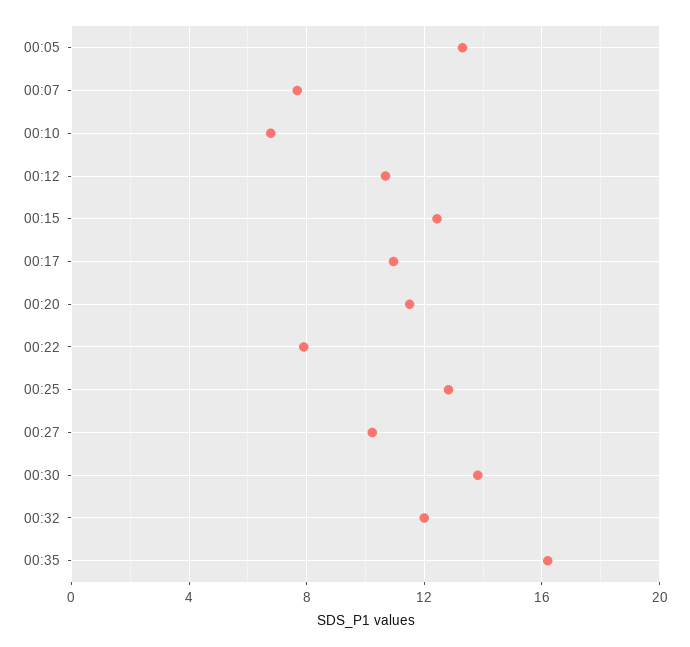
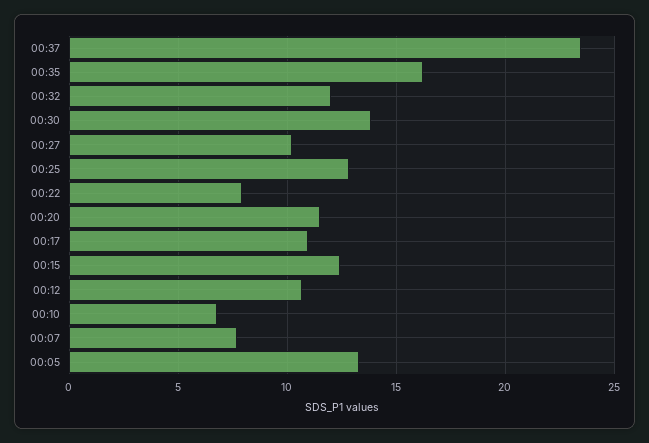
00:37: none -> 23.5

